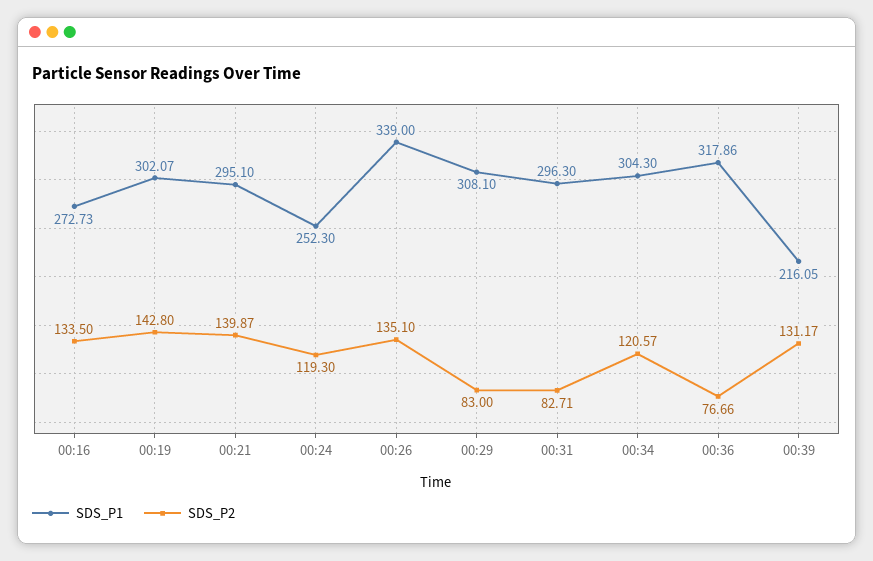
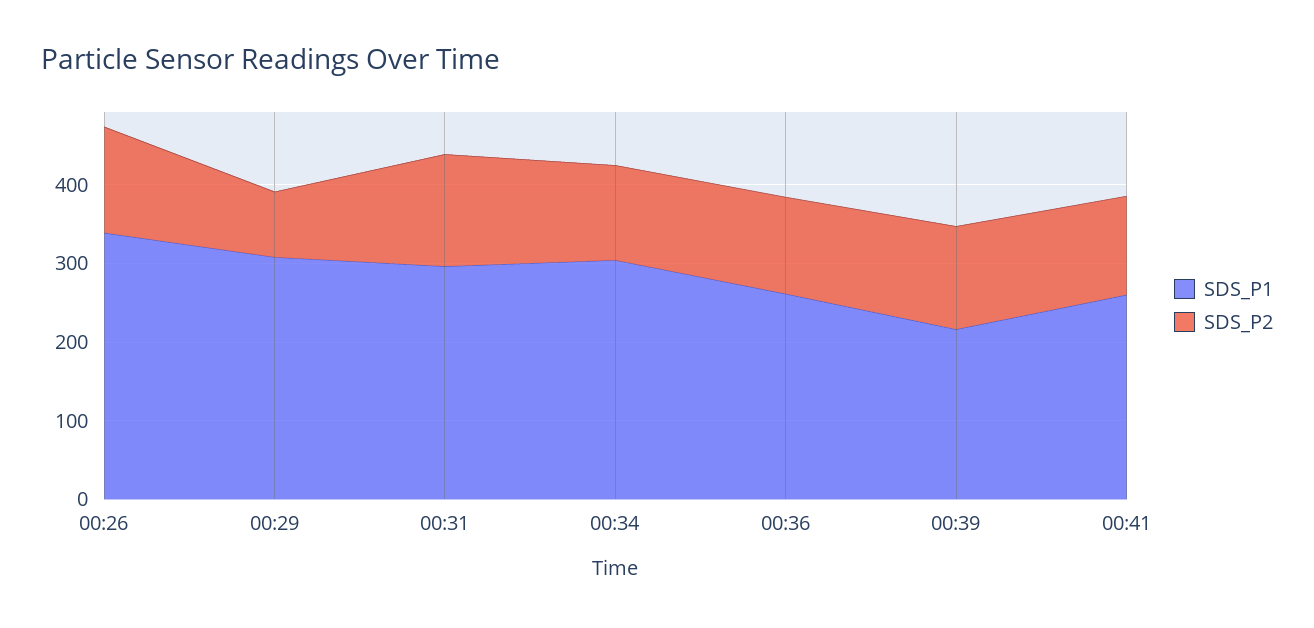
SDS_P1, 00:16: 272.73 -> none
SDS_P2, 00:16: 133.5 -> none
SDS_P1, 00:19: 302.07 -> none
SDS_P2, 00:19: 142.8 -> none
SDS_P1, 00:21: 295.1 -> none
SDS_P2, 00:21: 139.87 -> none
SDS_P1, 00:24: 252.3 -> none
SDS_P2, 00:24: 119.3 -> none
SDS_P2, 00:31: 82.71 -> 140
SDS_P1, 00:36: 317.86 -> 260
SDS_P2, 00:36: 76.66 -> 120
SDS_P1, 00:41: none -> 260
SDS_P2, 00:41: none -> 120

